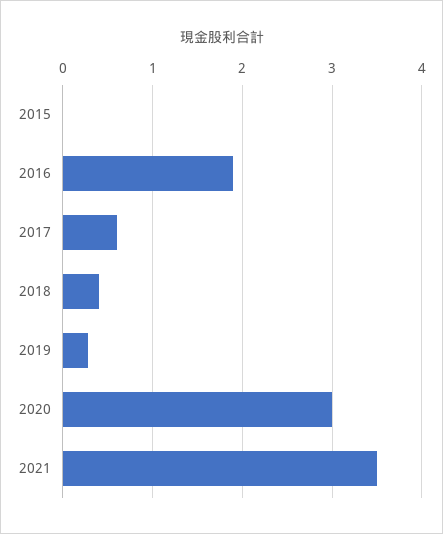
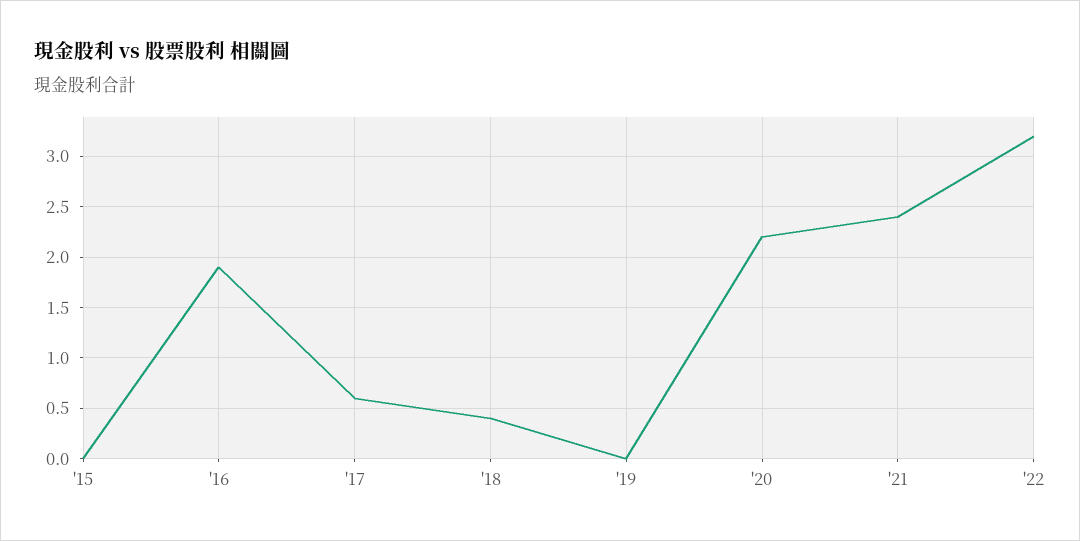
2019: 0.3 -> 0
2020: 3 -> 2.2
2021: 3.5 -> 2.4
'22: none -> 3.2

